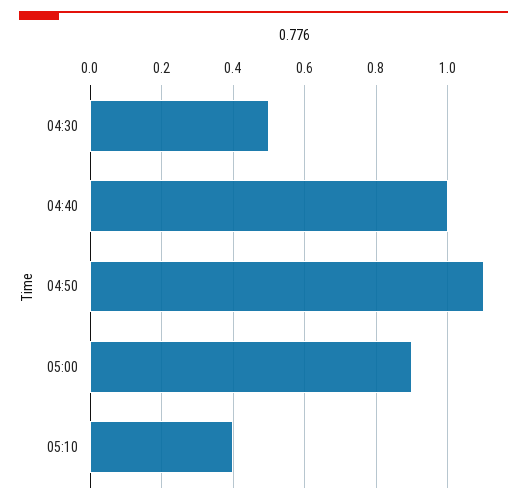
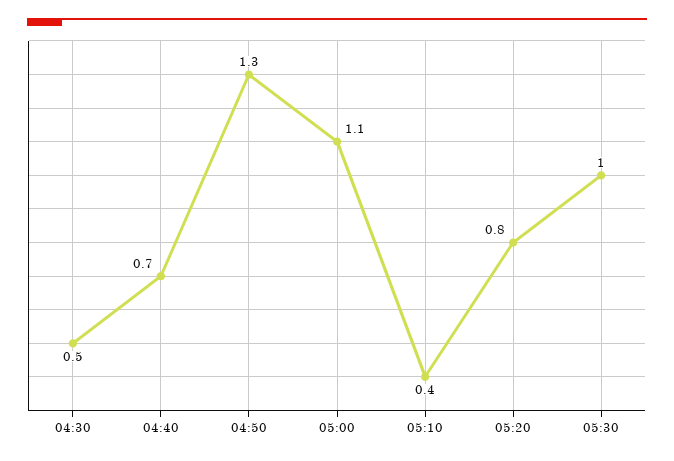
04:40: 1 -> 0.7
04:50: 1.1 -> 1.3
05:00: 0.9 -> 1.1
05:20: none -> 0.8
05:30: none -> 1

